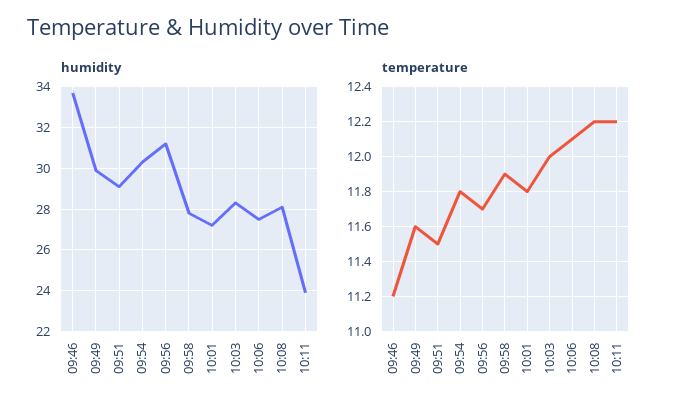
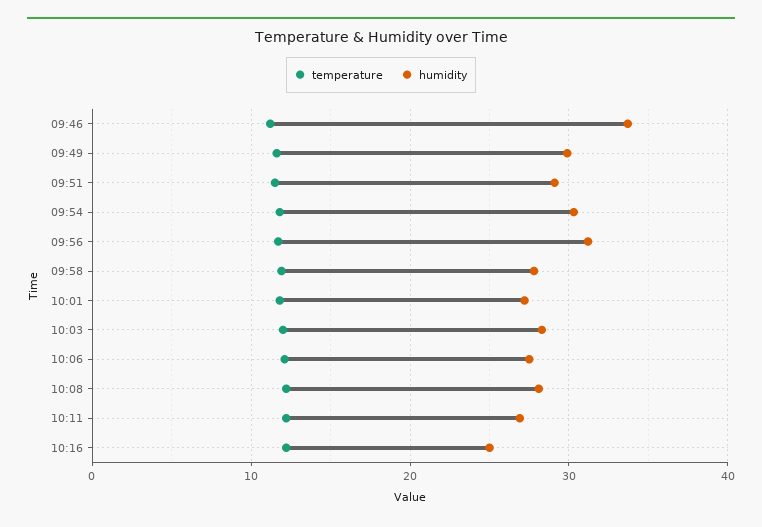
humidity, 10:11: 24 -> 27
temperature, 10:16: none -> 12
humidity, 10:16: none -> 25

